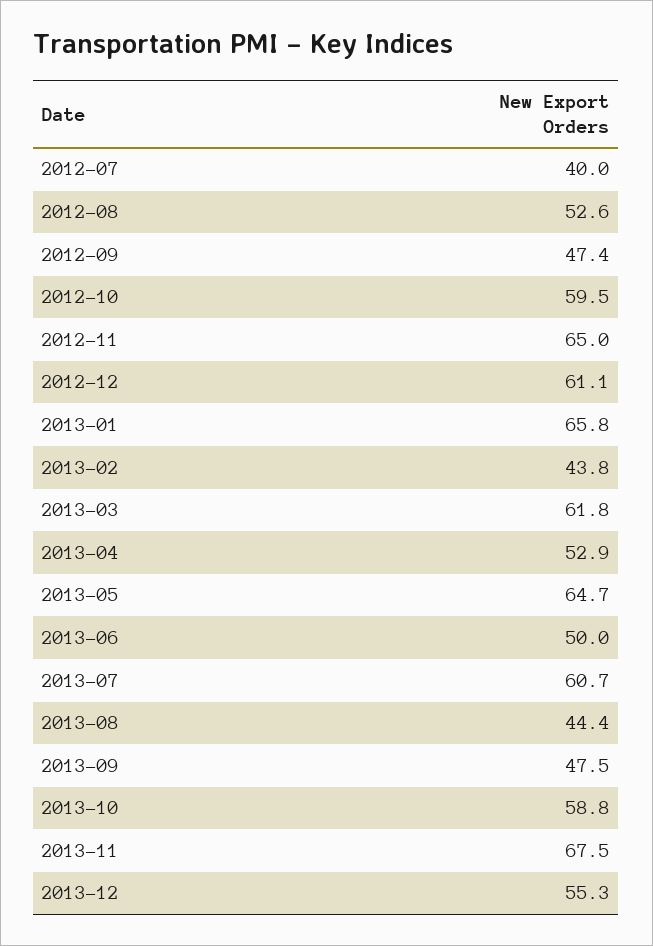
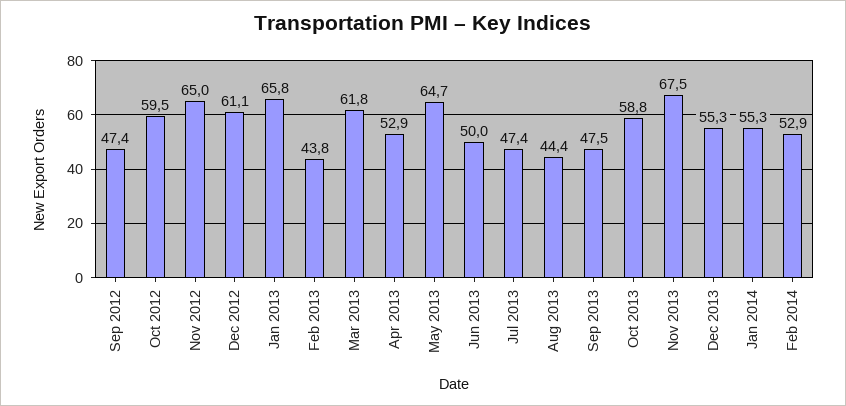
2012-07: 40 -> none
2012-08: 52.6 -> none
2013-07: 60.7 -> 47.4
Jan 2014: none -> 55.3
Feb 2014: none -> 52.9

